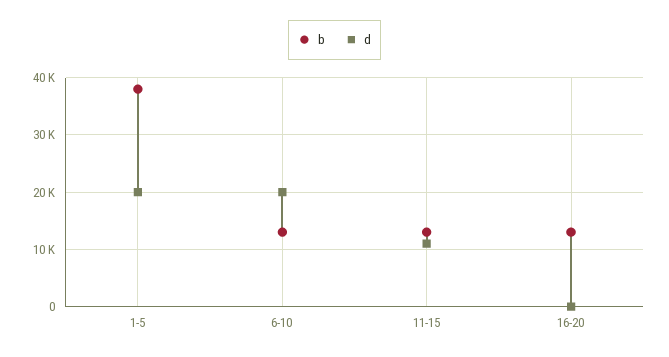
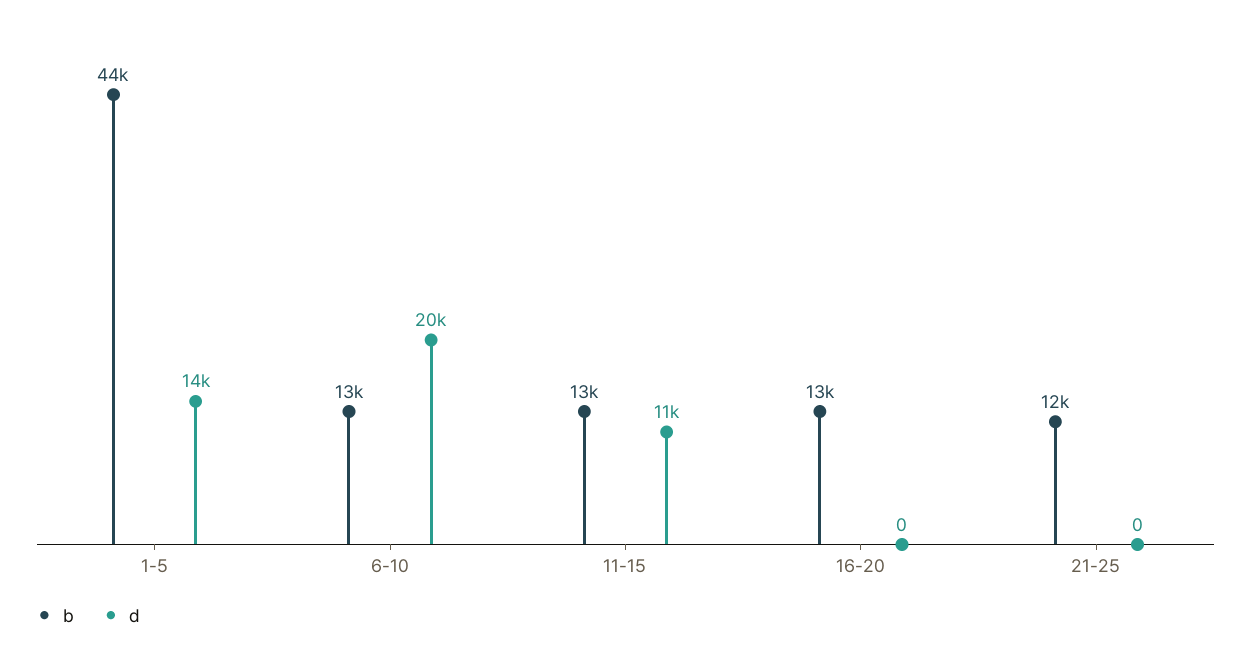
b, 1-5: 38000 -> 44000
d, 1-5: 20000 -> 14000
b, 21-25: none -> 12000
d, 21-25: none -> 0

